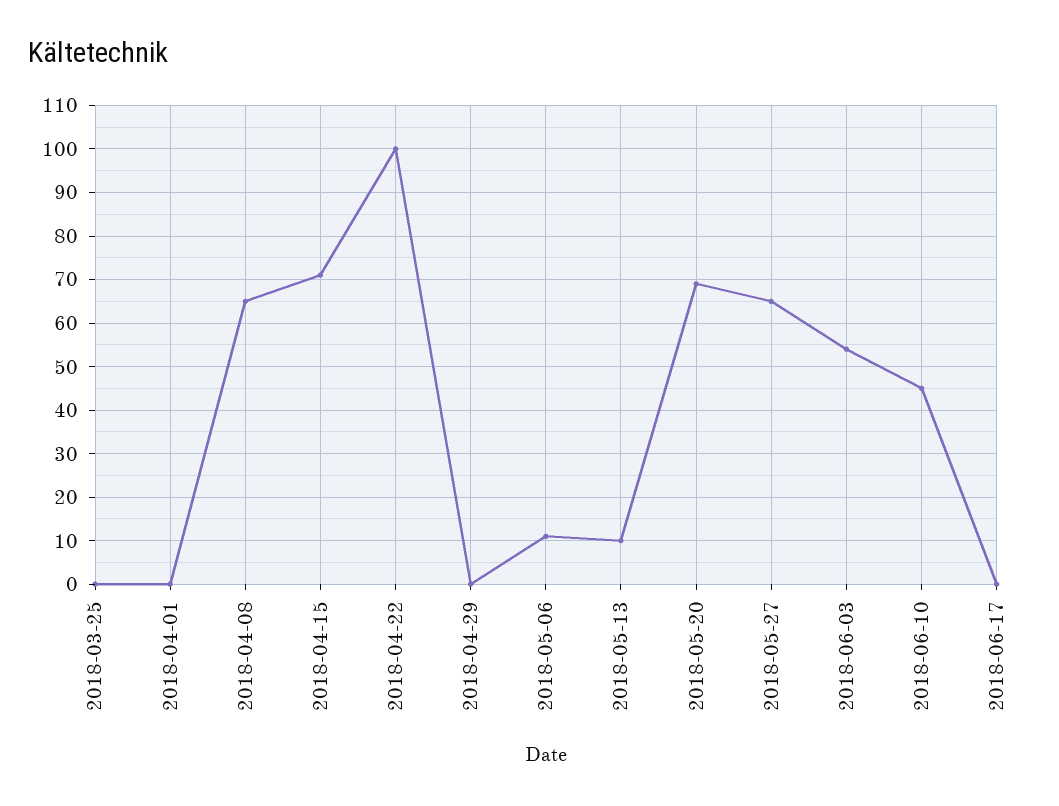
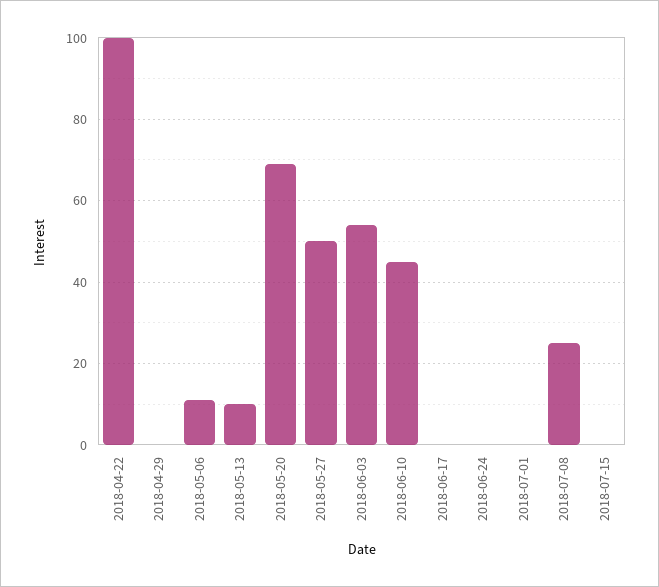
2018-03-25: 0 -> none
2018-04-01: 0 -> none
2018-04-08: 65 -> none
2018-04-15: 70 -> none
2018-05-27: 65 -> 50
2018-06-24: none -> 0
2018-07-01: none -> 0
2018-07-08: none -> 25
2018-07-15: none -> 0

